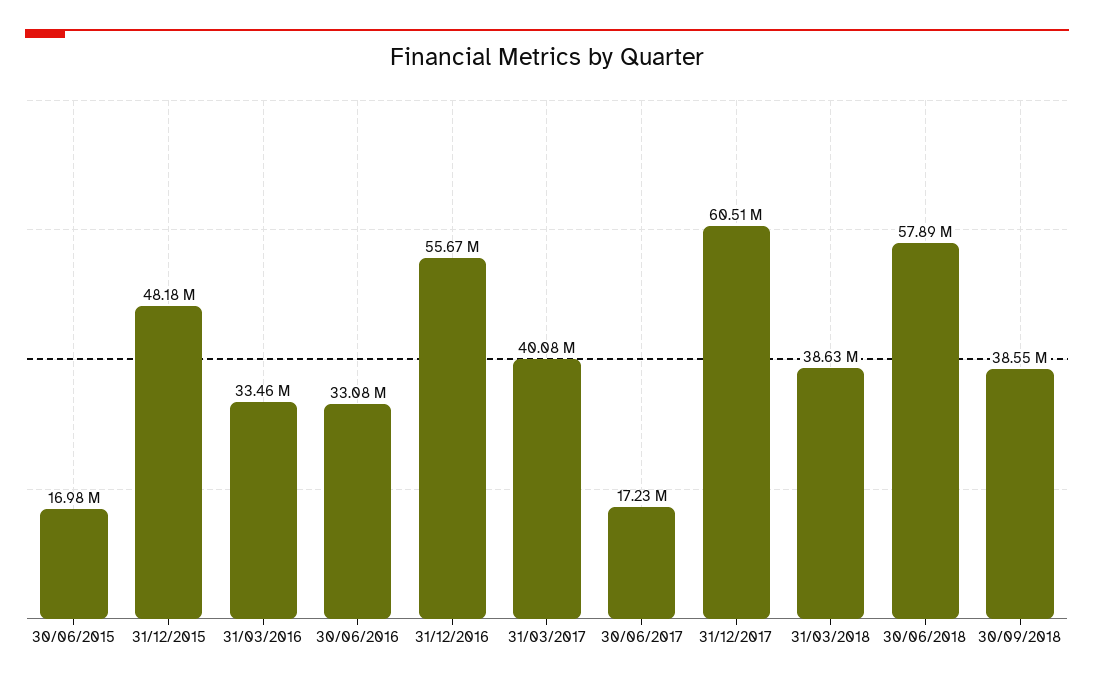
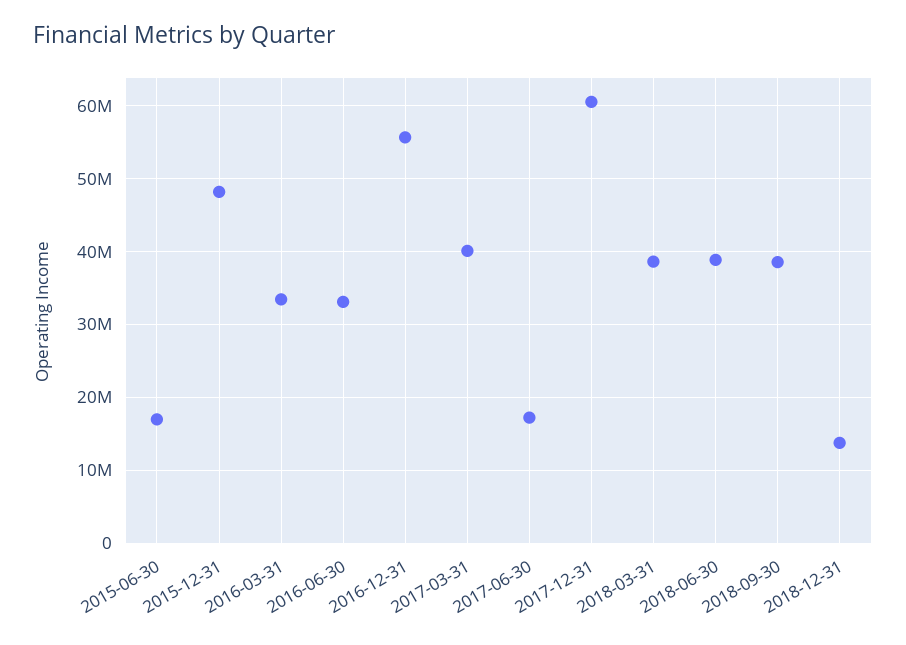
30/06/2018: 57890000 -> 39000000
2018-12-31: none -> 14000000

